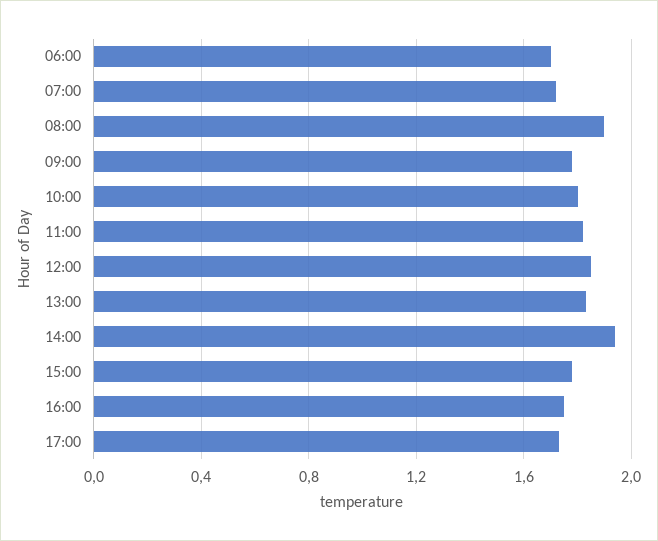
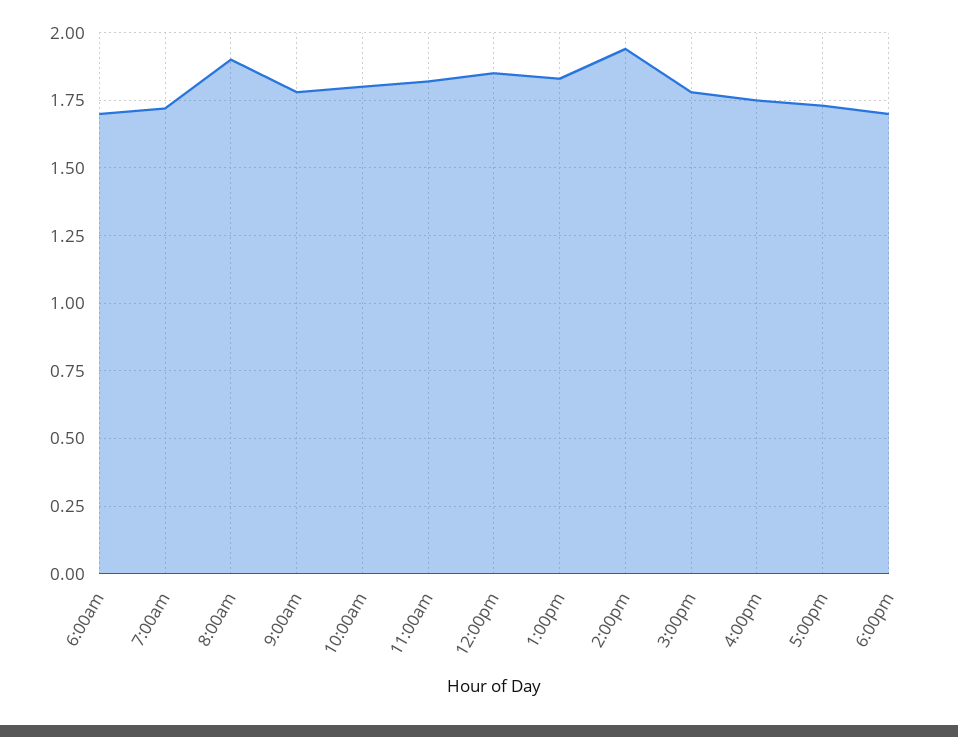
6:00pm: none -> 1.7

